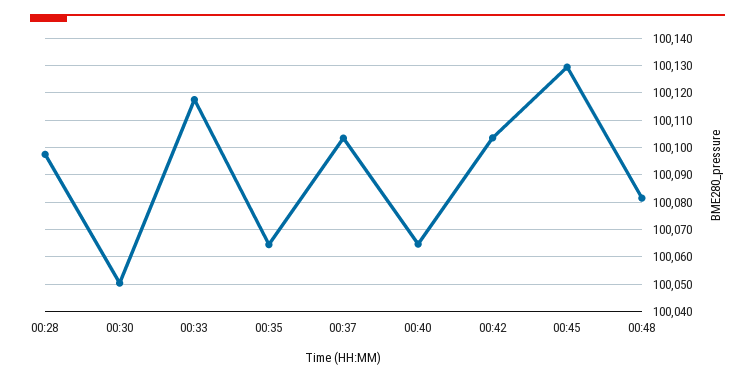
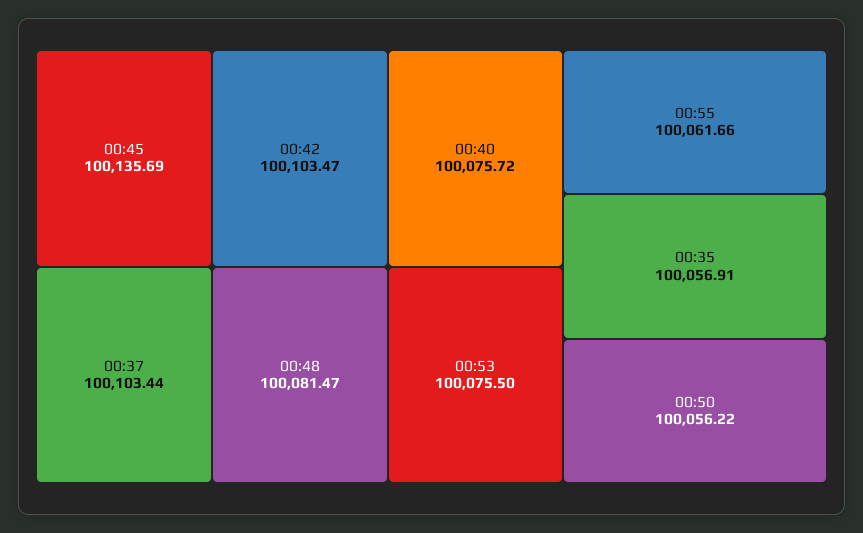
00:28: 100097.5 -> none
00:30: 100050 -> none
00:33: 100117.5 -> none
00:35: 100065 -> 100056.91
00:40: 100065 -> 100075.72
00:45: 100130 -> 100135.69
00:53: none -> 100075.5
00:55: none -> 100061.66
00:50: none -> 100056.22

